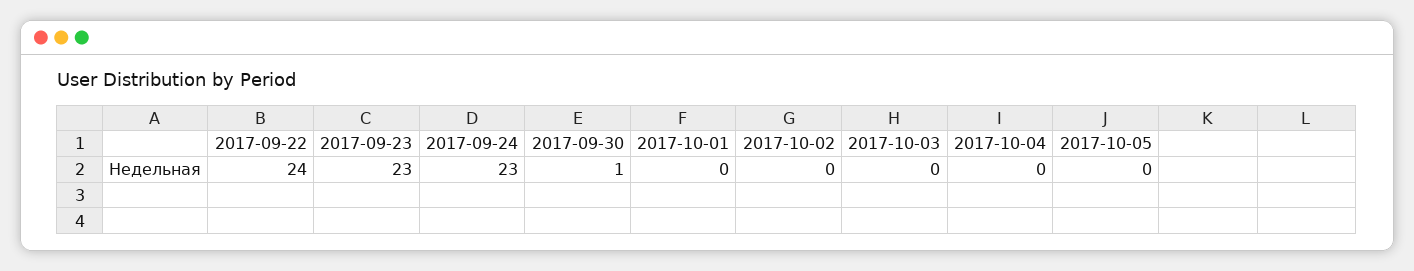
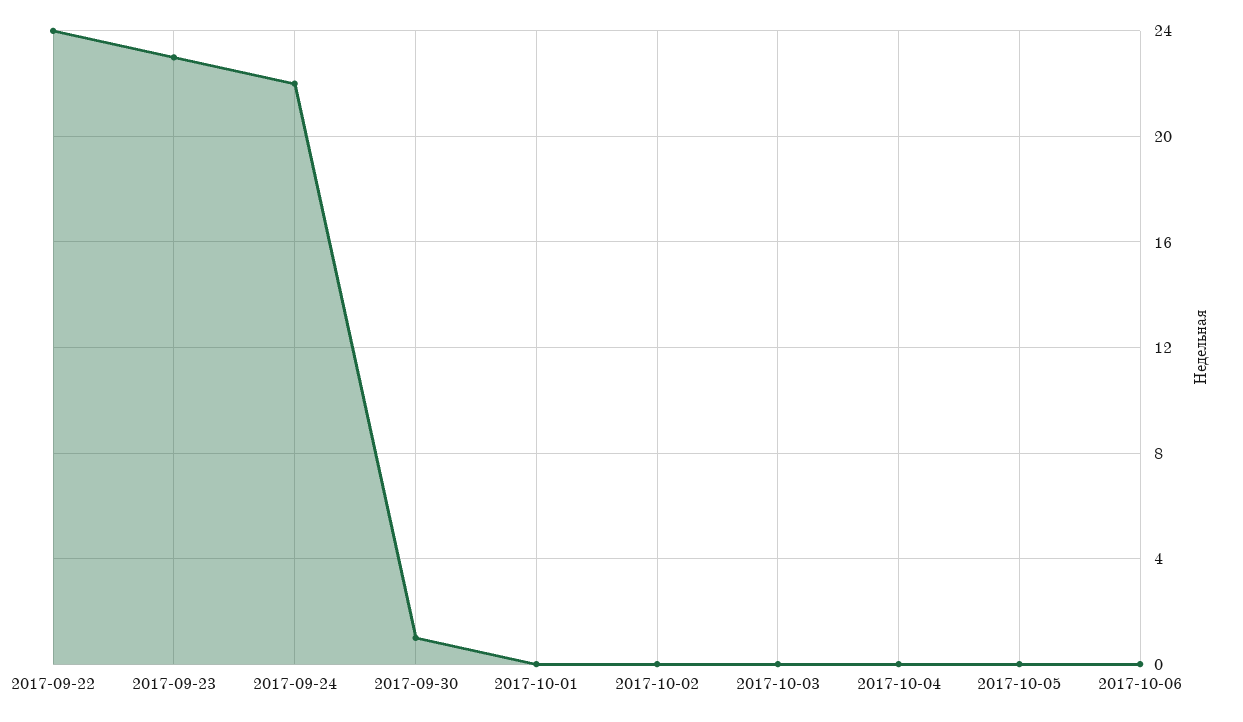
2017-09-24: 23 -> 22
2017-10-06: none -> 0

